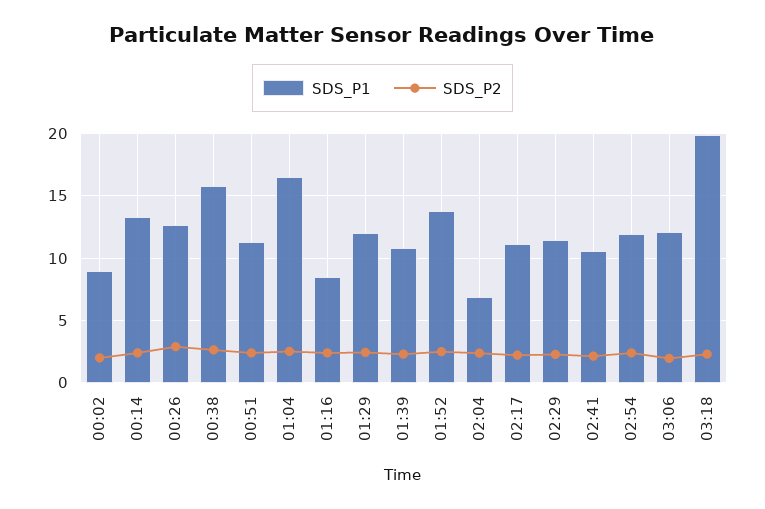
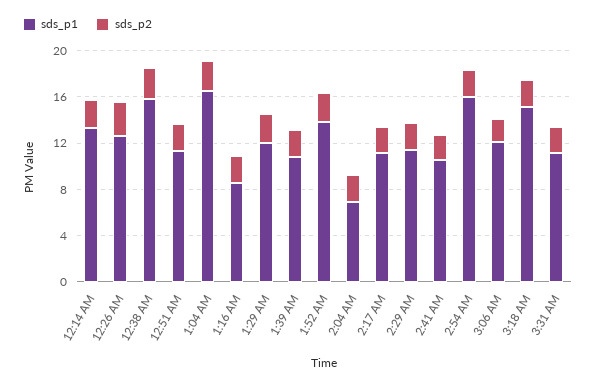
SDS_P1, 00:02: 9 -> none
SDS_P2, 00:02: 2 -> none
SDS_P1, 02:54: 12 -> 16
SDS_P1, 03:18: 20 -> 15
SDS_P1, 3:31 AM: none -> 11
SDS_P2, 3:31 AM: none -> 2

